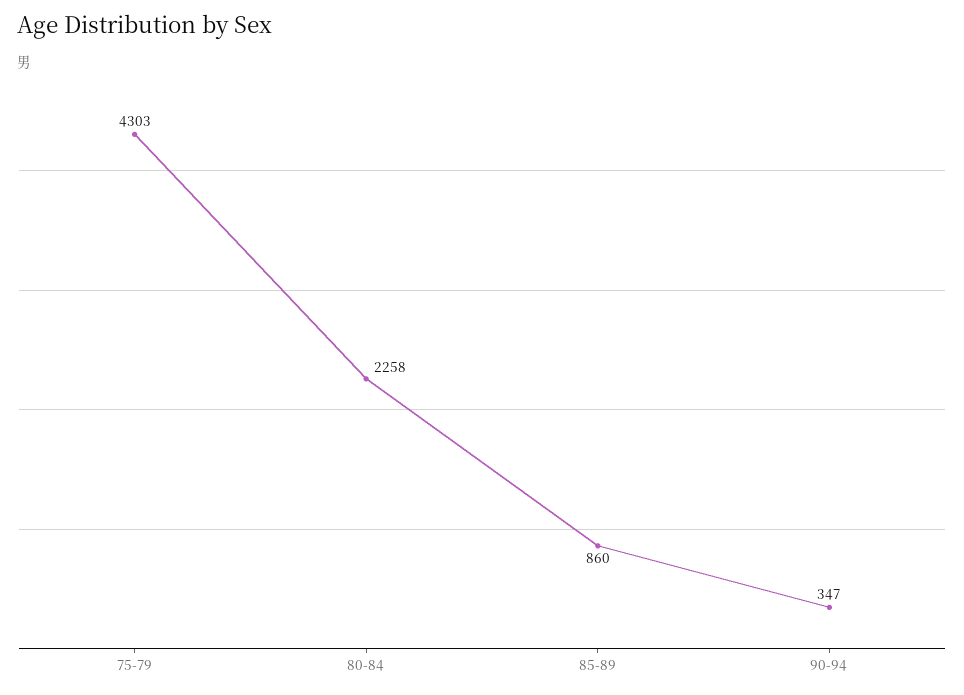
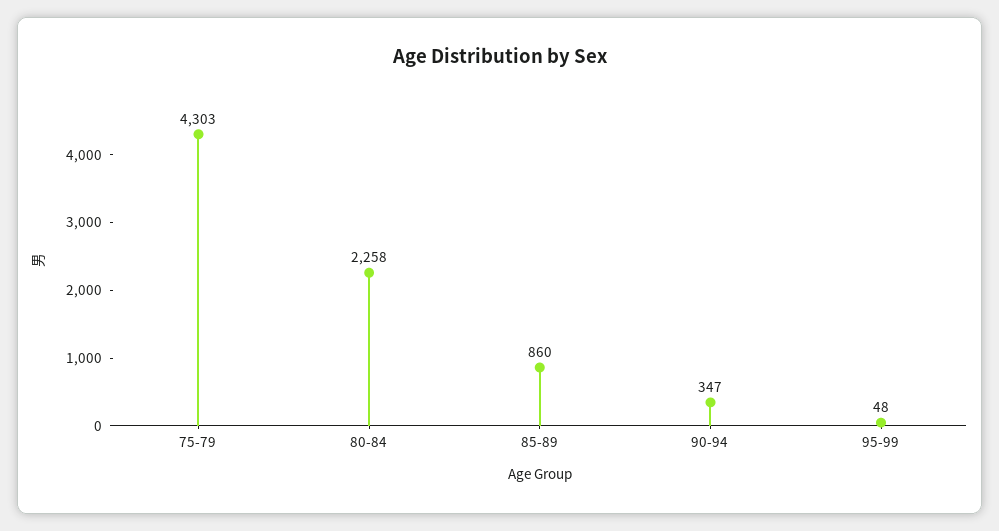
95-99: none -> 48

